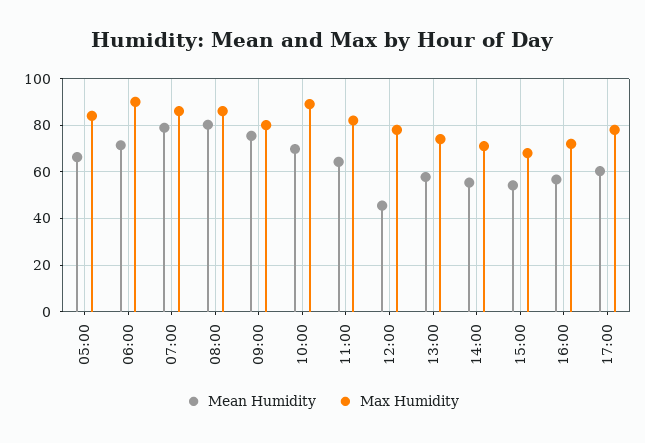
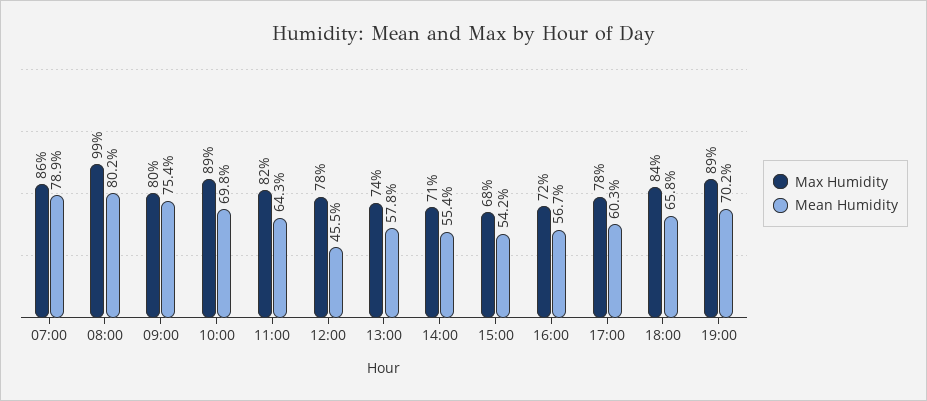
Mean Humidity, 05:00: 65 -> none
Max Humidity, 05:00: 85 -> none
Mean Humidity, 06:00: 70 -> none
Max Humidity, 06:00: 90 -> none
Max Humidity, 08:00: 85 -> 99
Max Humidity, 18:00: none -> 84
Mean Humidity, 18:00: none -> 65.8
Max Humidity, 19:00: none -> 89
Mean Humidity, 19:00: none -> 70.2

